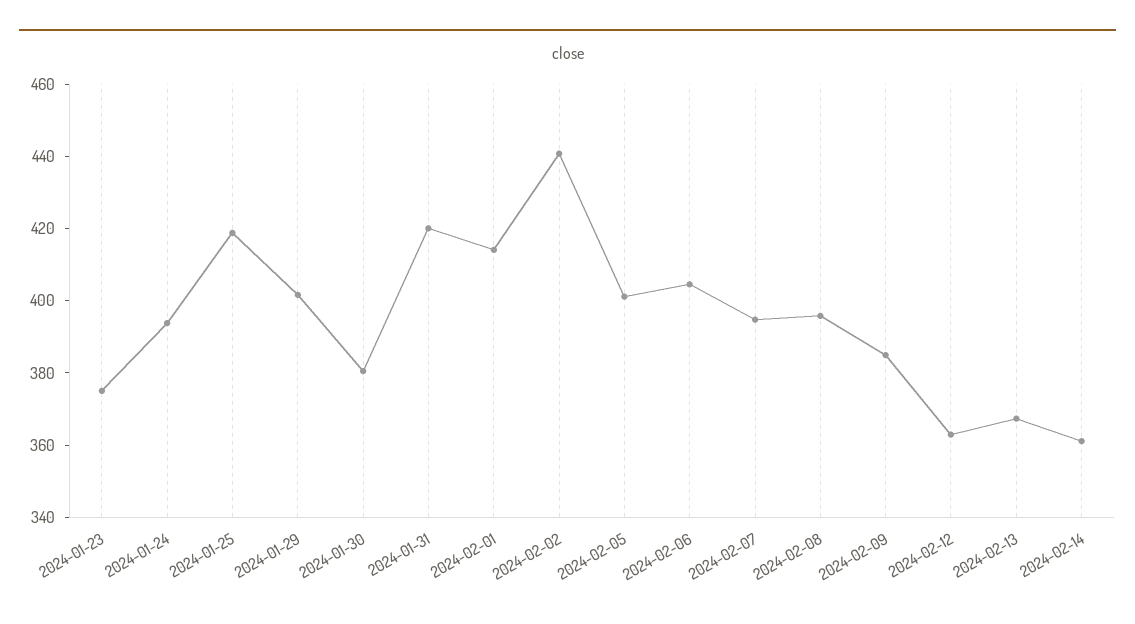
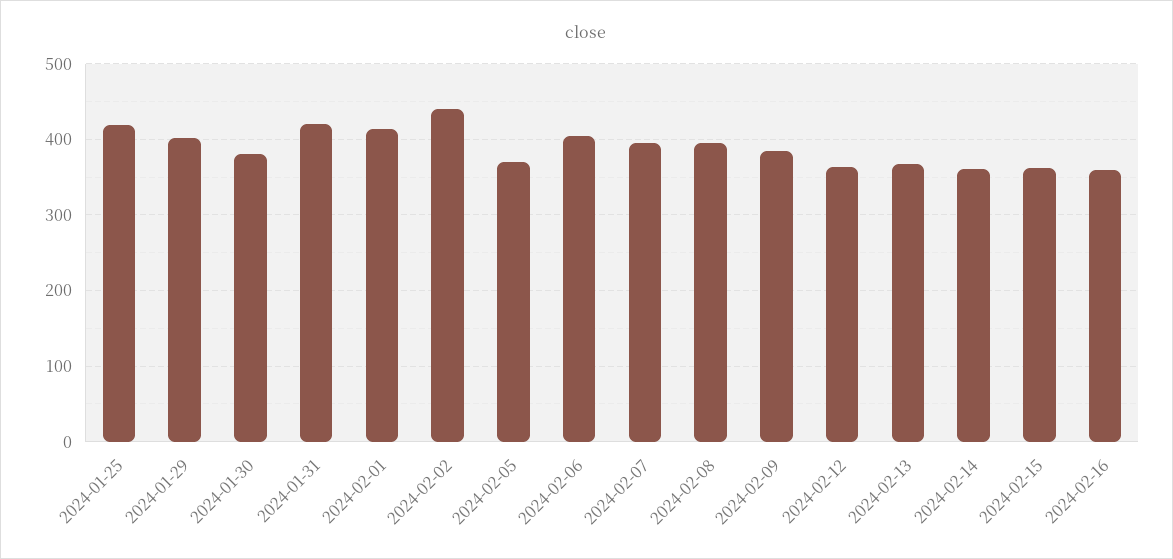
2024-01-23: 375 -> none
2024-01-24: 395 -> none
2024-02-05: 400 -> 370
2024-02-15: none -> 360
2024-02-16: none -> 360

